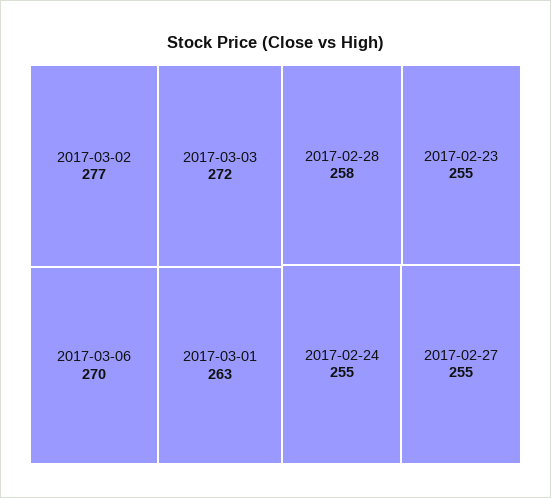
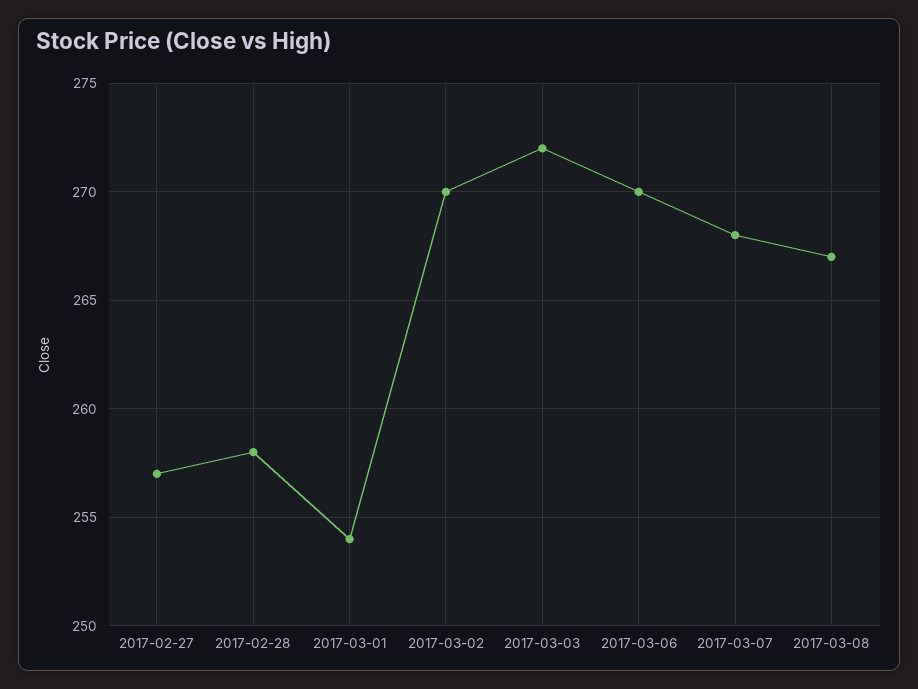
2017-03-02: 277 -> 270
2017-03-01: 263 -> 254
2017-02-23: 255 -> none
2017-02-24: 255 -> none
2017-02-27: 255 -> 257
2017-03-07: none -> 268
2017-03-08: none -> 267

